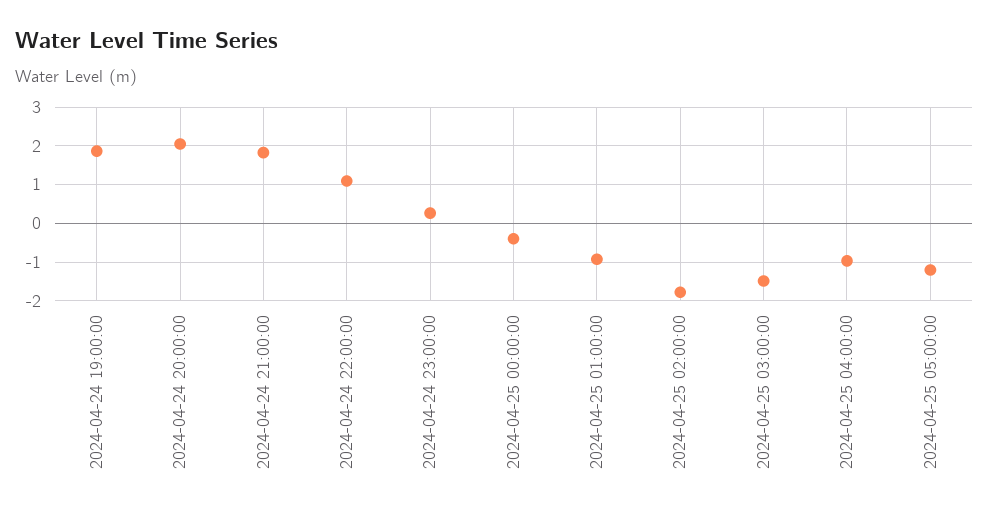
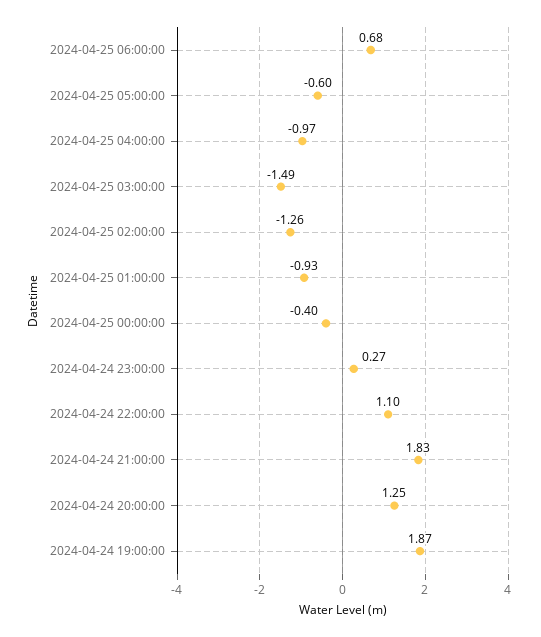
2024-04-24 20:00:00: 2 -> 1.25
2024-04-25 02:00:00: -1.8 -> -1.26
2024-04-25 05:00:00: -1.2 -> -0.6
2024-04-25 06:00:00: none -> 0.68

